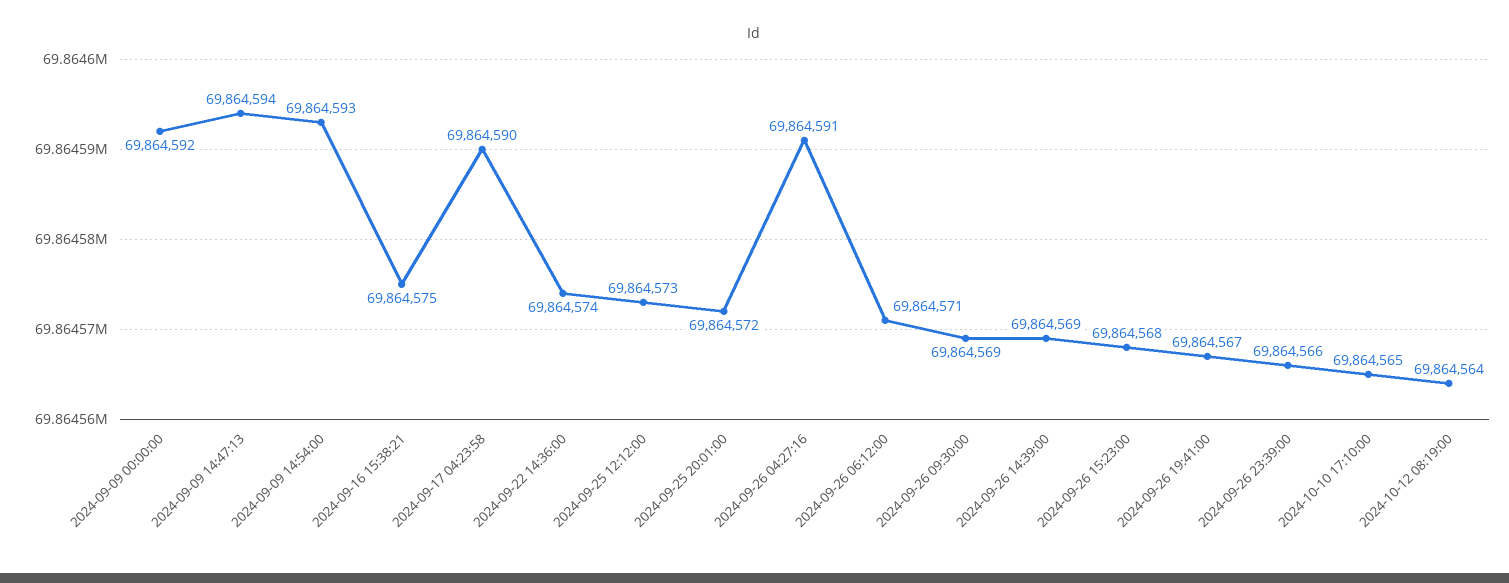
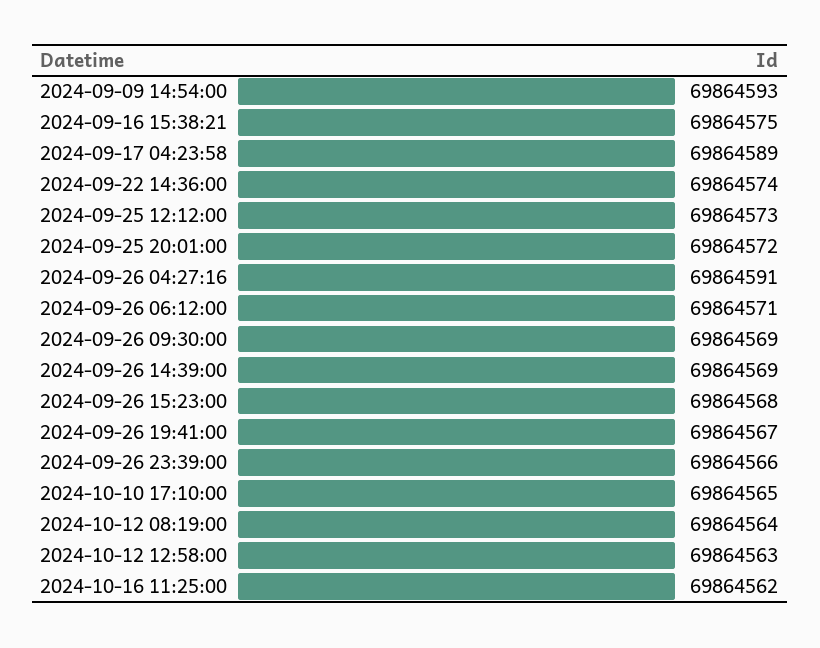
2024-09-09 00:00:00: 69864592 -> none
2024-09-09 14:47:13: 69864594 -> none
2024-09-17 04:23:58: 69864590 -> 69864589
2024-10-12 12:58:00: none -> 69864563
2024-10-16 11:25:00: none -> 69864562

